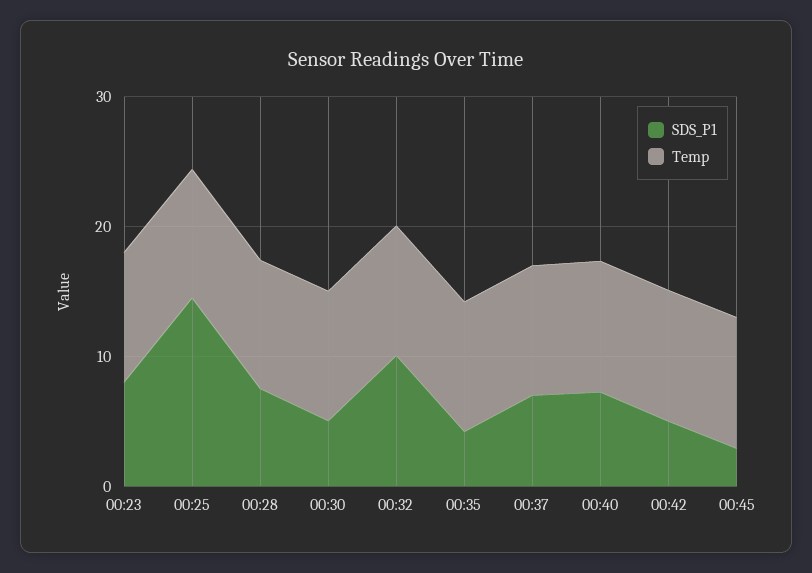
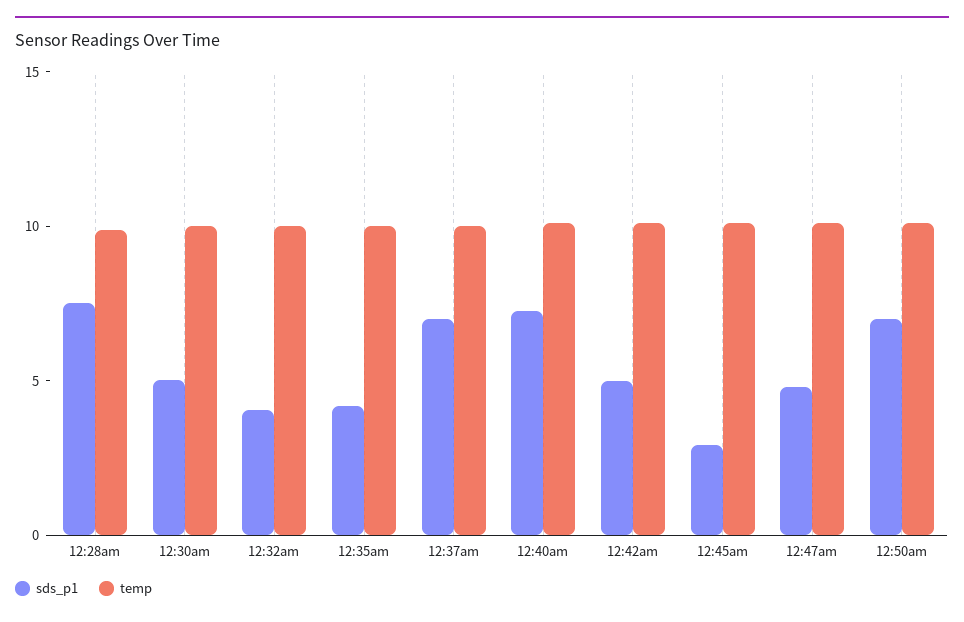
SDS_P1, 00:23: 8 -> none
Temp, 00:23: 10 -> none
SDS_P1, 00:25: 14 -> none
Temp, 00:25: 10 -> none
SDS_P1, 00:32: 10 -> 4
SDS_P1, 12:47am: none -> 5
Temp, 12:47am: none -> 10
SDS_P1, 12:50am: none -> 7
Temp, 12:50am: none -> 10

